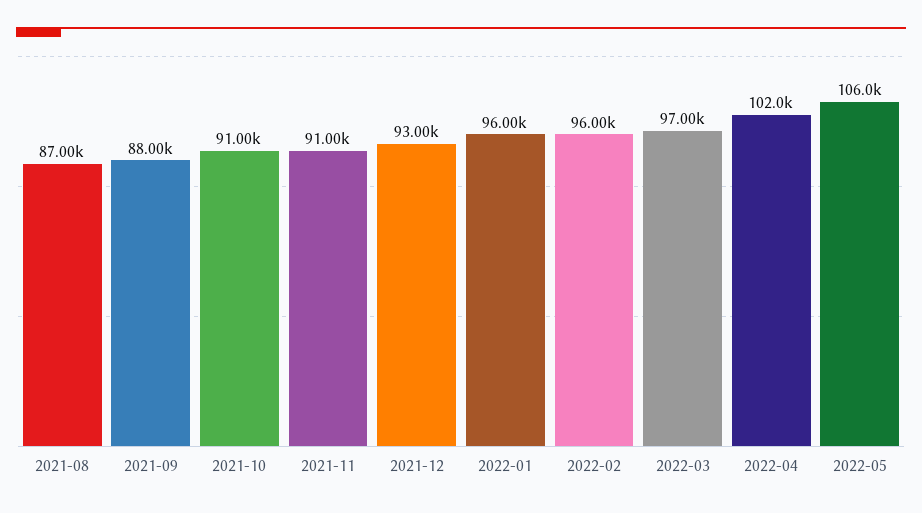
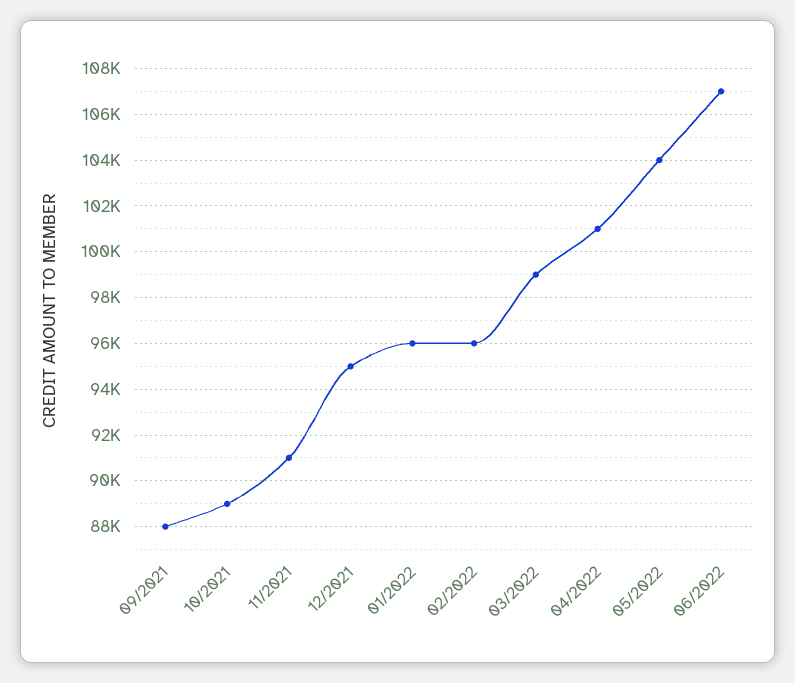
2021-08: 87000 -> none
2021-10: 91000 -> 89000
2021-12: 93000 -> 95000
2022-03: 97000 -> 99000
2022-04: 102000 -> 101000
2022-05: 106000 -> 104000
06/2022: none -> 107000

